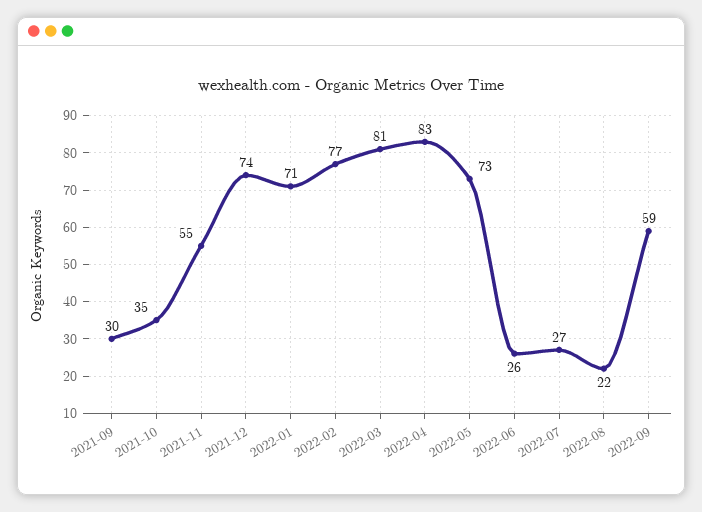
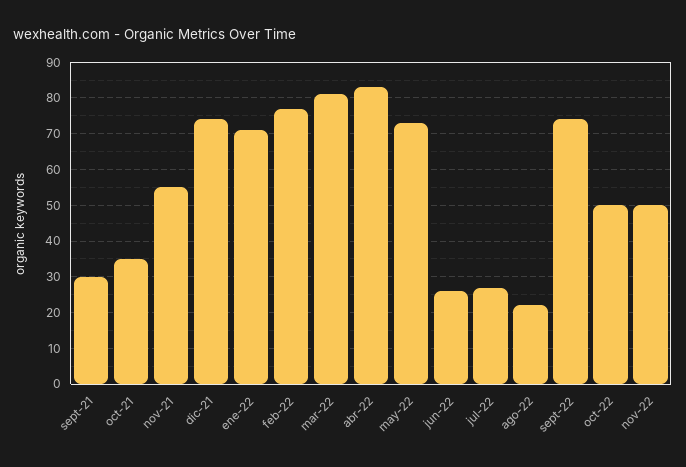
2022-09: 59 -> 75
oct-22: none -> 50
nov-22: none -> 50

